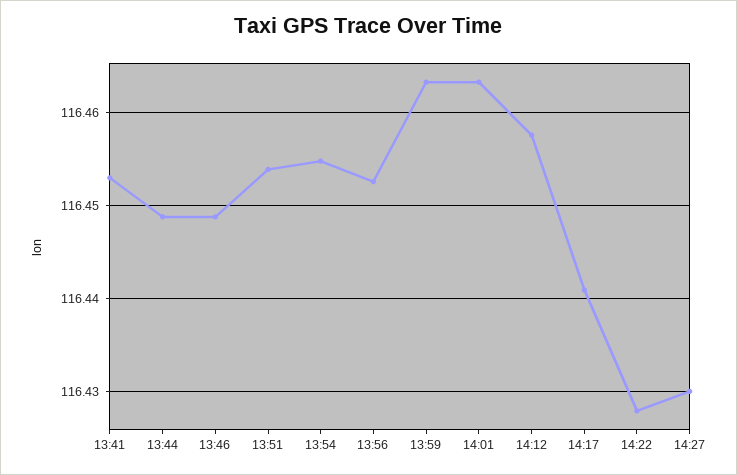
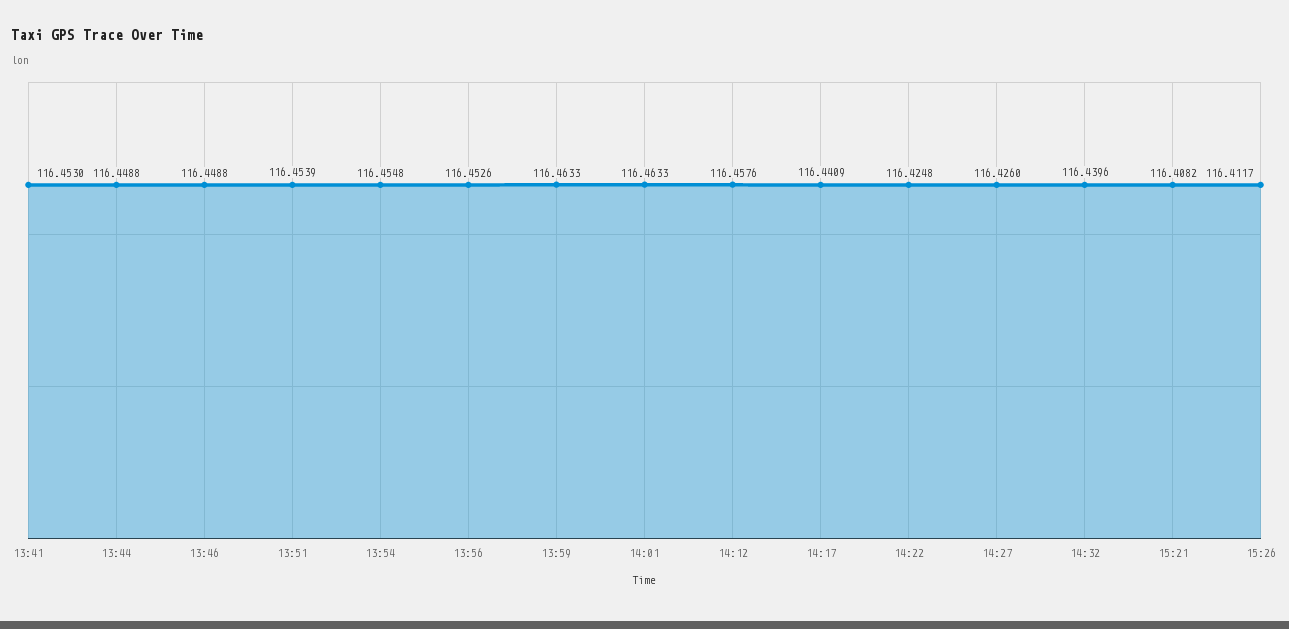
14:22: 116.428 -> 116.4248
14:27: 116.43 -> 116.426
14:32: none -> 116.4396
15:21: none -> 116.4082
15:26: none -> 116.4117

